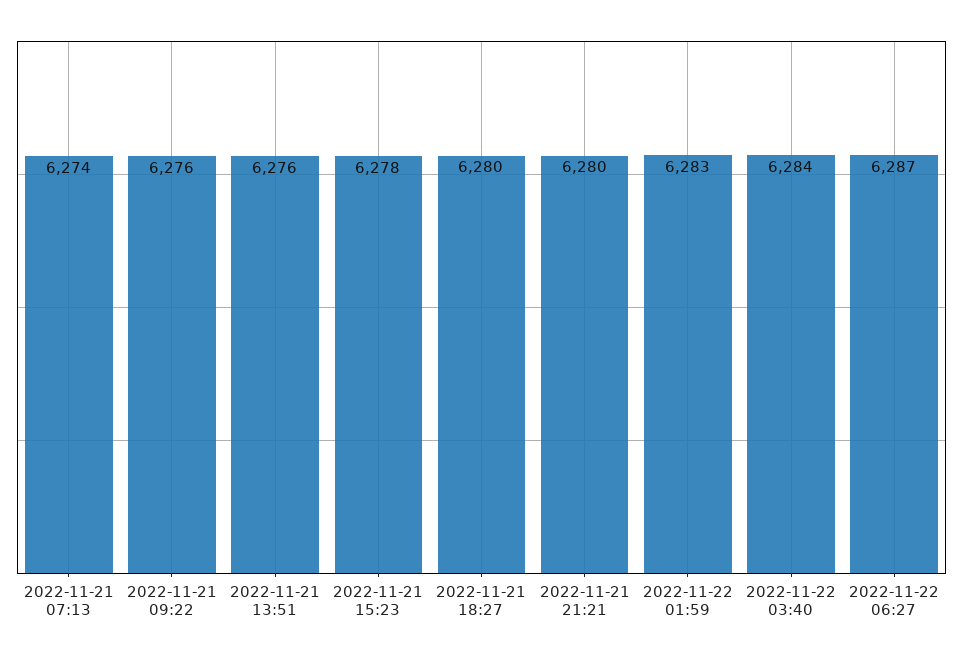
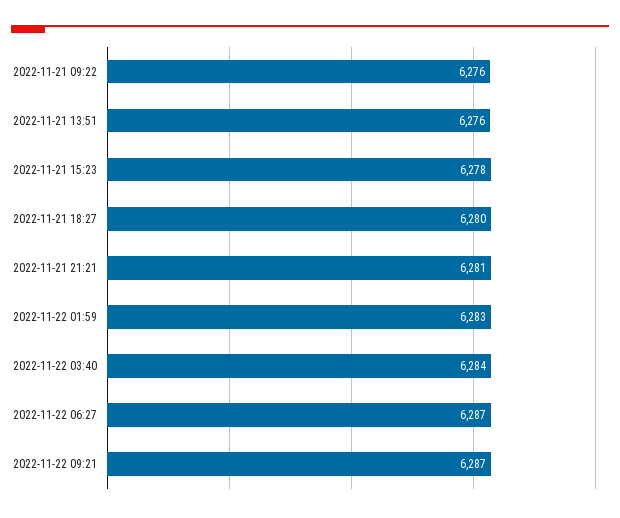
2022-11-21 07:13: 6274 -> none
2022-11-21 21:21: 6280 -> 6281
2022-11-22 09:21: none -> 6287

